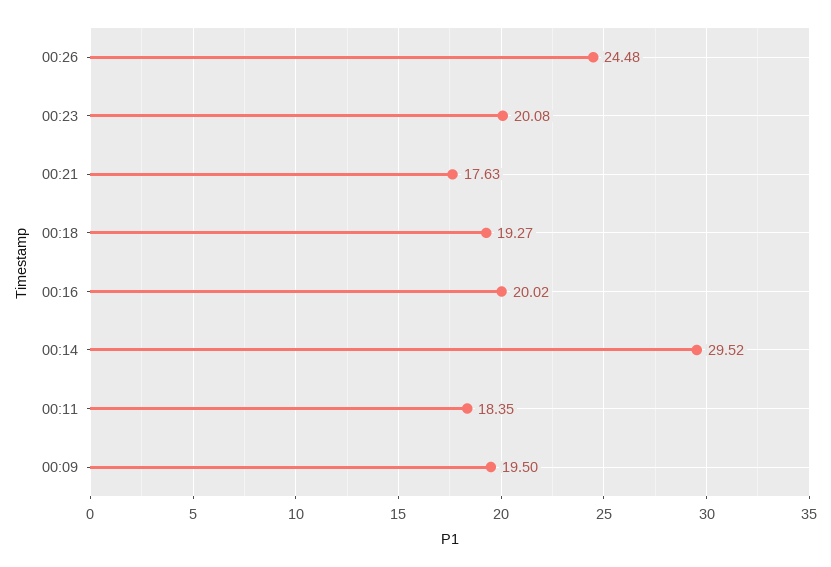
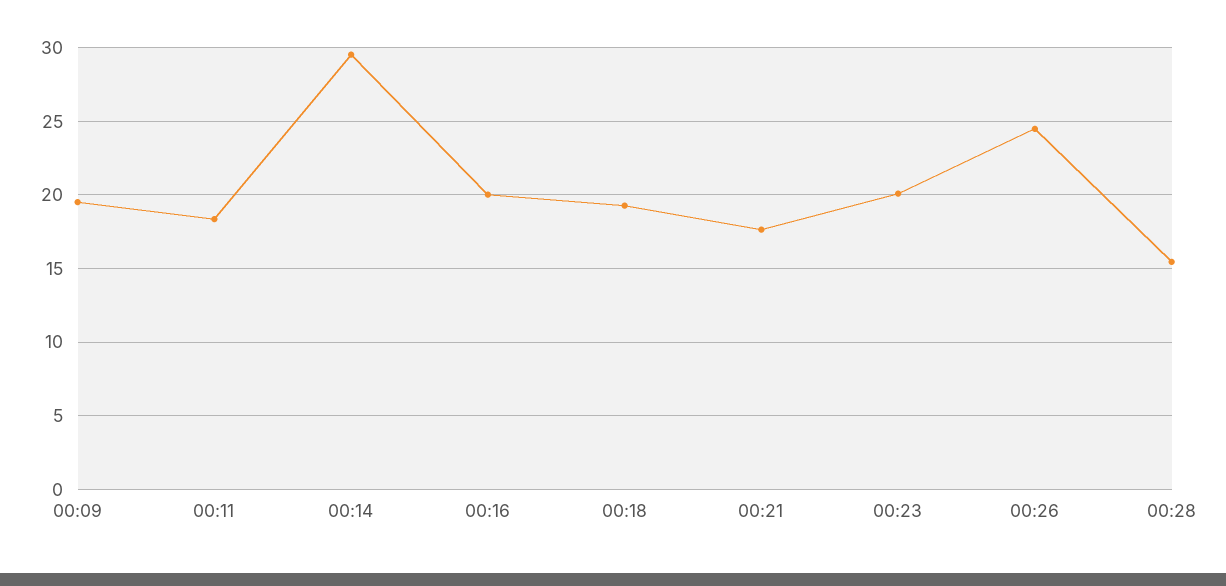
00:28: none -> 15.5

